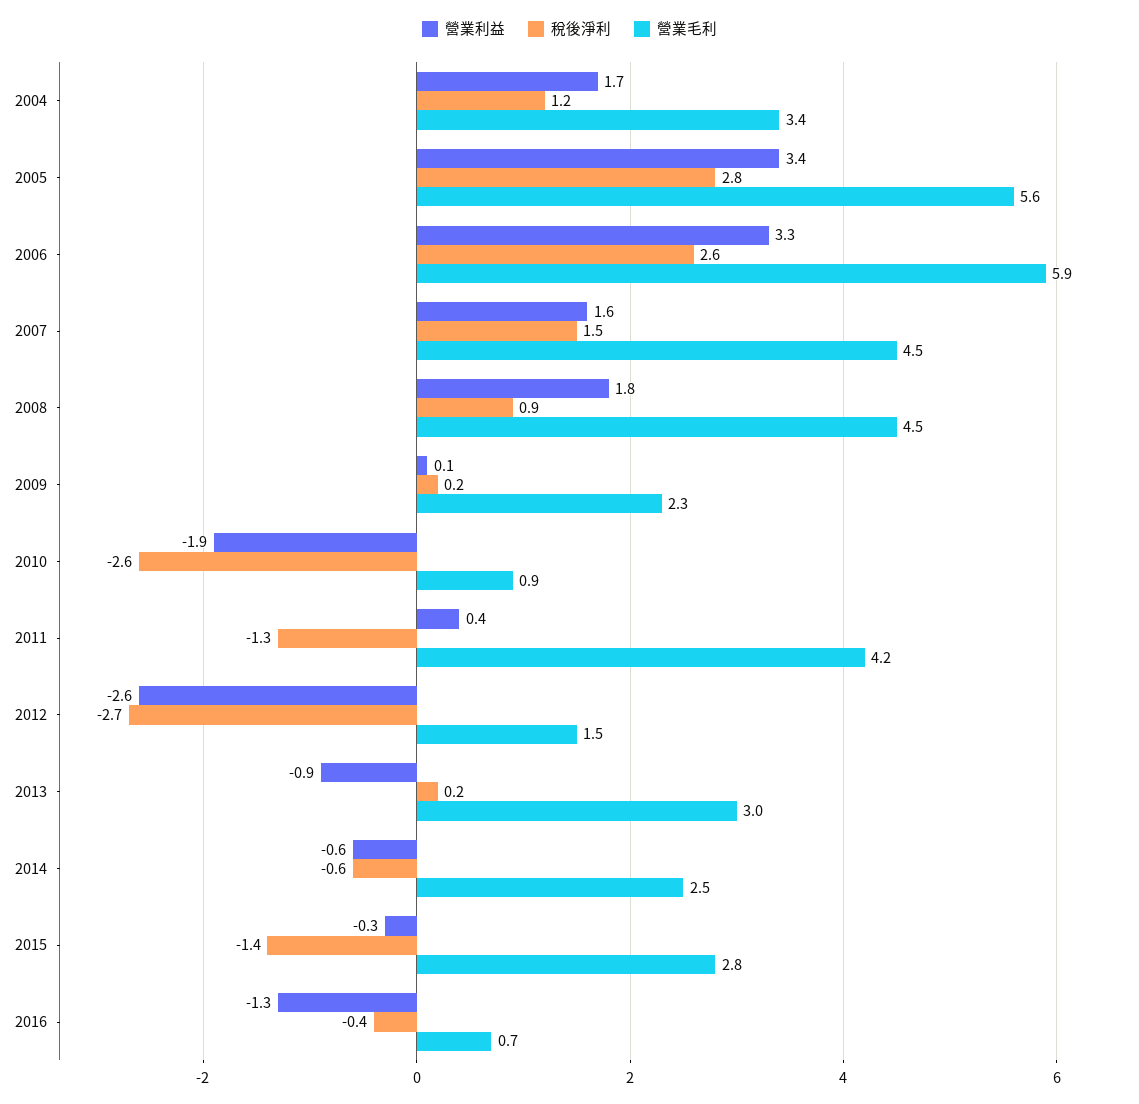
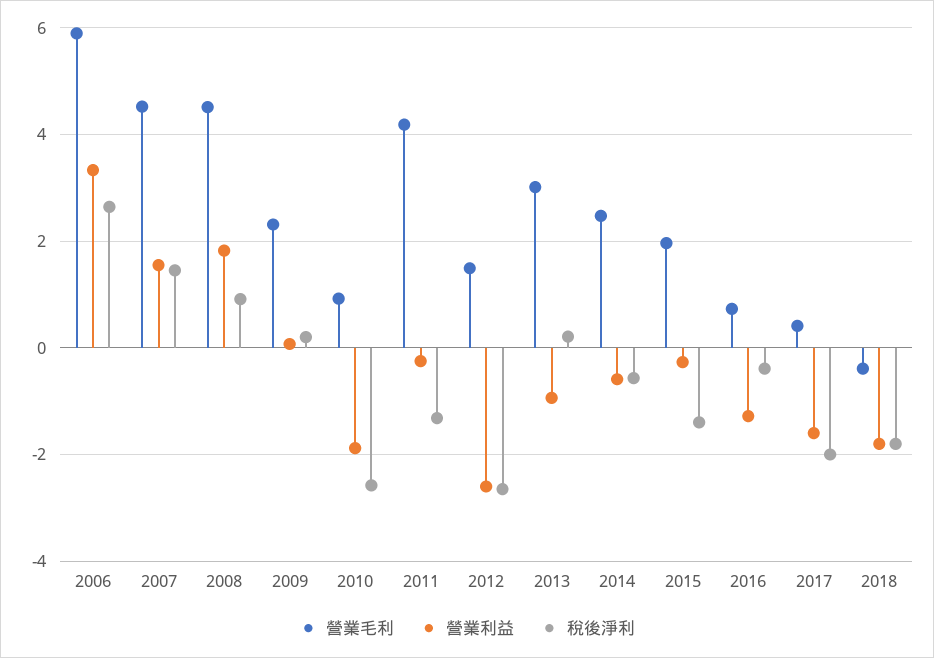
營業利益, 2004: 1.7 -> none
稅後淨利, 2004: 1.2 -> none
營業毛利, 2004: 3.4 -> none
營業利益, 2005: 3.4 -> none
稅後淨利, 2005: 2.8 -> none
營業毛利, 2005: 5.6 -> none
營業利益, 2011: 0.4 -> -0.2
營業毛利, 2015: 2.8 -> 2
營業毛利, 2017: none -> 0.4
營業利益, 2017: none -> -1.6
稅後淨利, 2017: none -> -2
營業毛利, 2018: none -> -0.4
營業利益, 2018: none -> -1.8
稅後淨利, 2018: none -> -1.8

